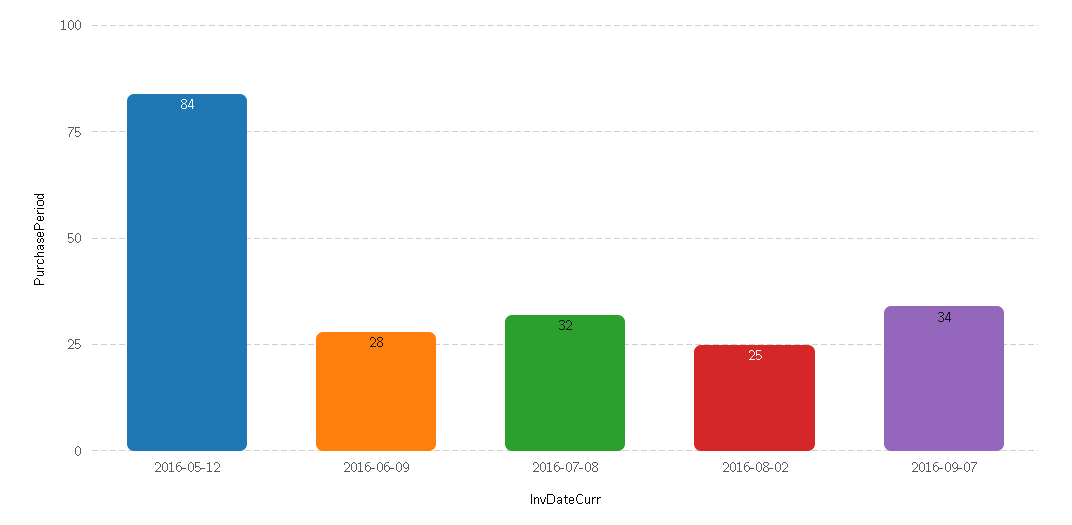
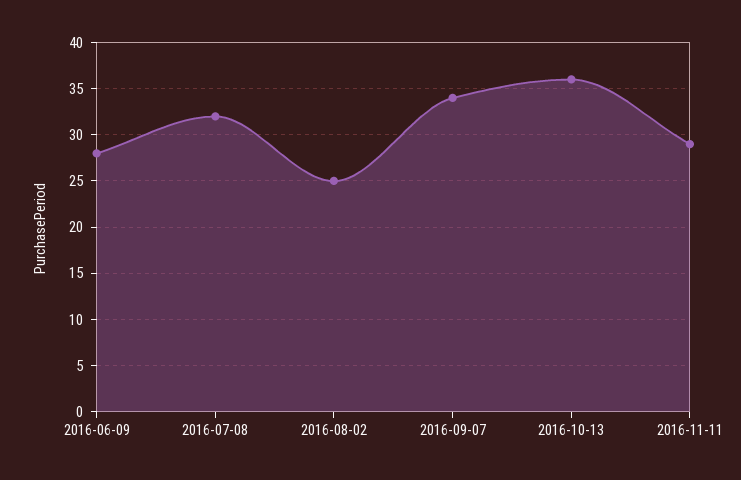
2016-05-12: 84 -> none
2016-10-13: none -> 36
2016-11-11: none -> 29

